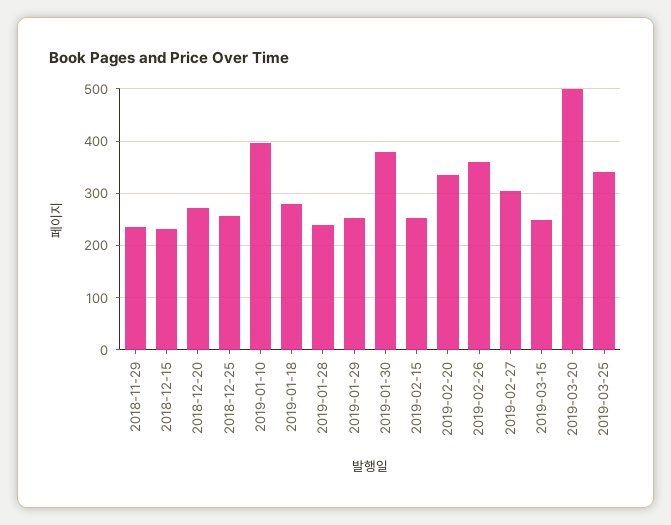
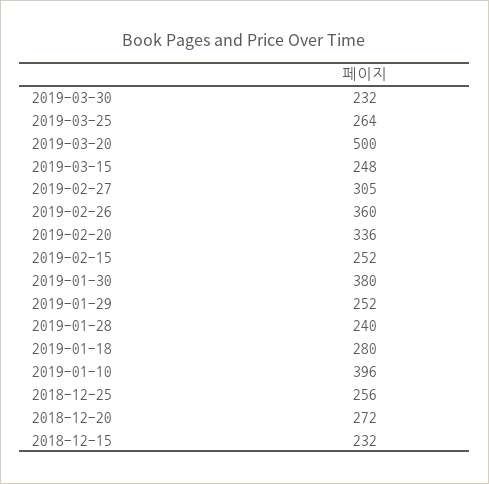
2018-11-29: 240 -> none
2019-03-25: 340 -> 264
2019-03-30: none -> 232

